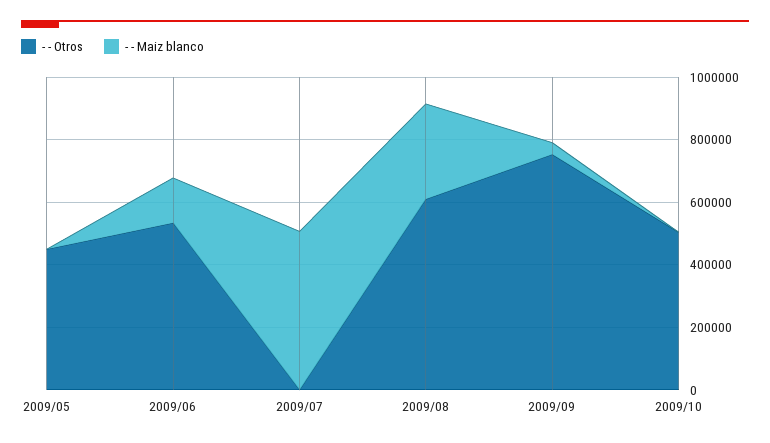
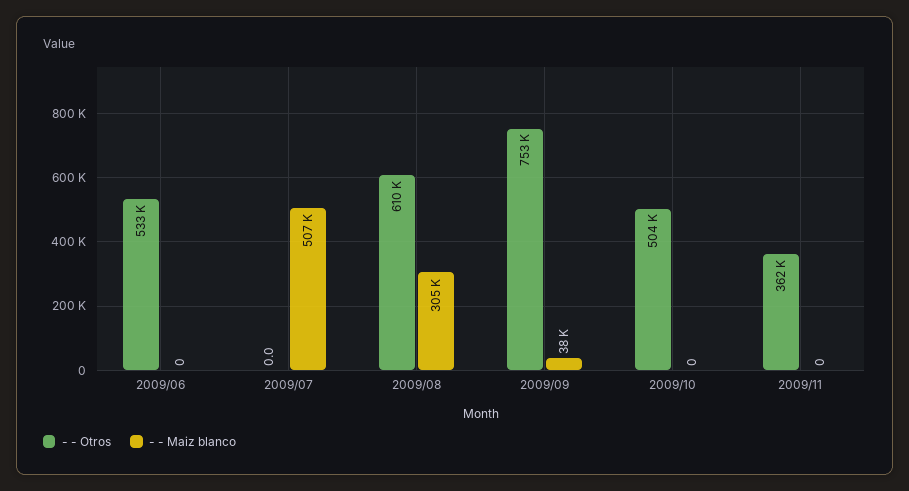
- - Otros, 2009/05: 450000 -> none
- - Maiz blanco, 2009/05: 0 -> none
- - Maiz blanco, 2009/06: 150000 -> 0
- - Otros, 2009/11: none -> 362000
- - Maiz blanco, 2009/11: none -> 0

